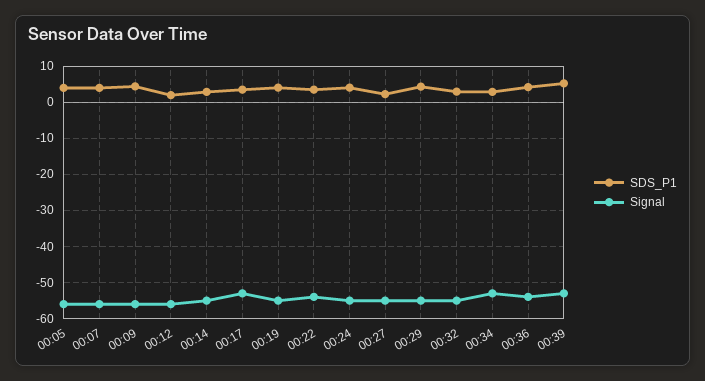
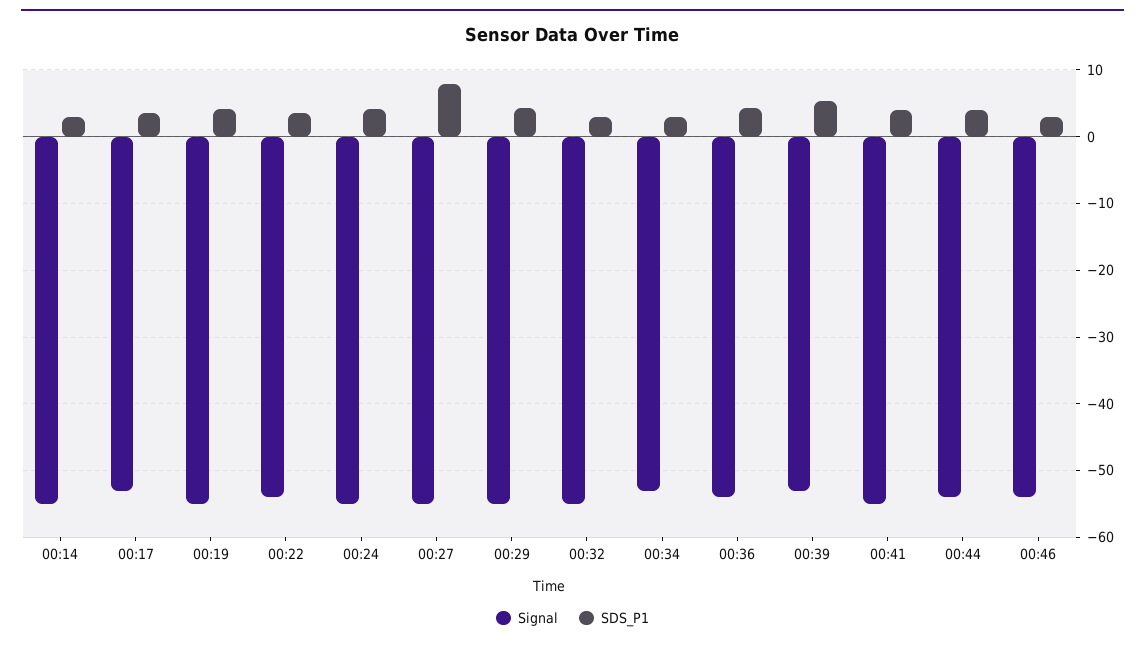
SDS_P1, 00:05: 4 -> none
Signal, 00:05: -56 -> none
SDS_P1, 00:07: 4 -> none
Signal, 00:07: -56 -> none
SDS_P1, 00:09: 4 -> none
Signal, 00:09: -56 -> none
SDS_P1, 00:12: 2 -> none
Signal, 00:12: -56 -> none
SDS_P1, 00:27: 2 -> 8
Signal, 00:41: none -> -55
SDS_P1, 00:41: none -> 4
Signal, 00:44: none -> -54
SDS_P1, 00:44: none -> 4
Signal, 00:46: none -> -54
SDS_P1, 00:46: none -> 3

